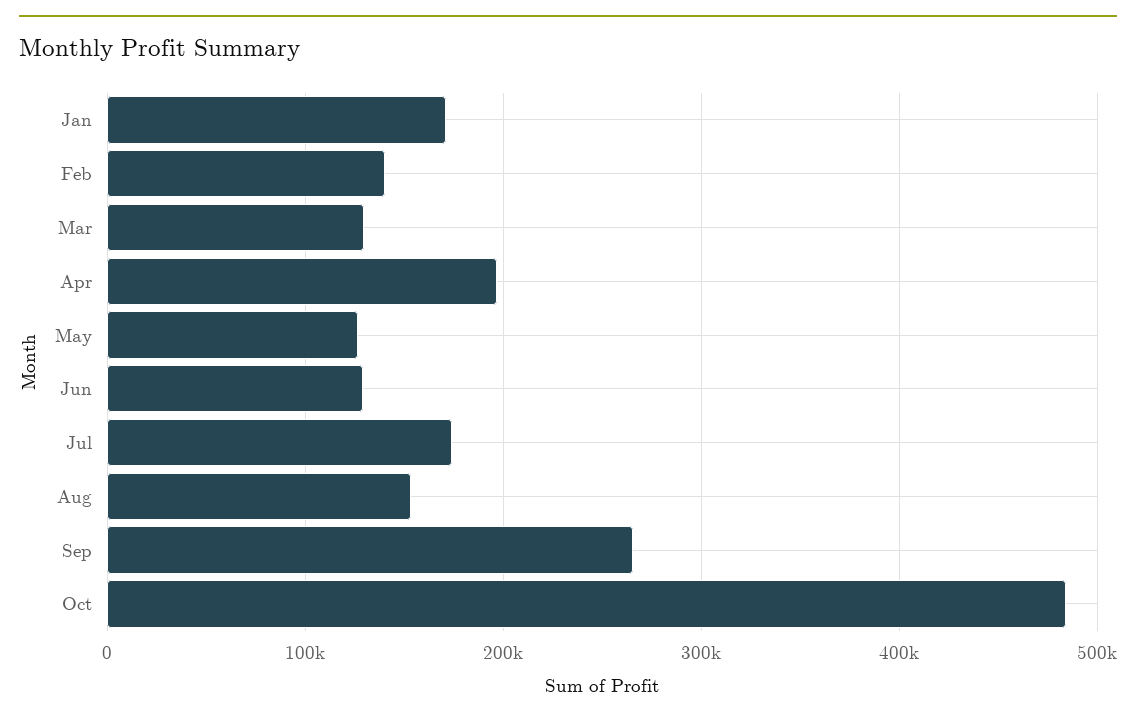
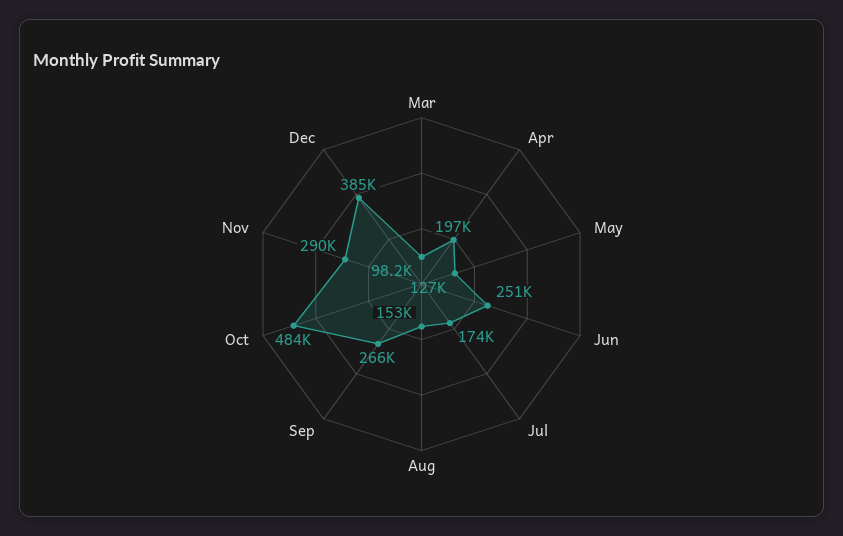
Jan: 170000 -> none
Feb: 140000 -> none
Mar: 130000 -> 98200
Jun: 130000 -> 251000
Nov: none -> 290000
Dec: none -> 385000

